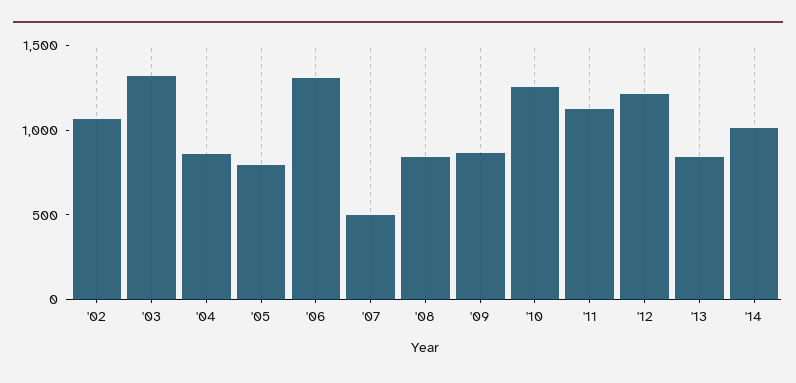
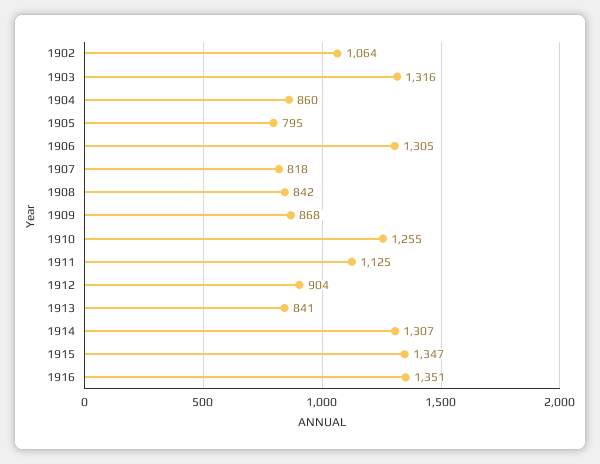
'07: 500 -> 818
'12: 1200 -> 904
'14: 1000 -> 1307
1915: none -> 1347
1916: none -> 1351

